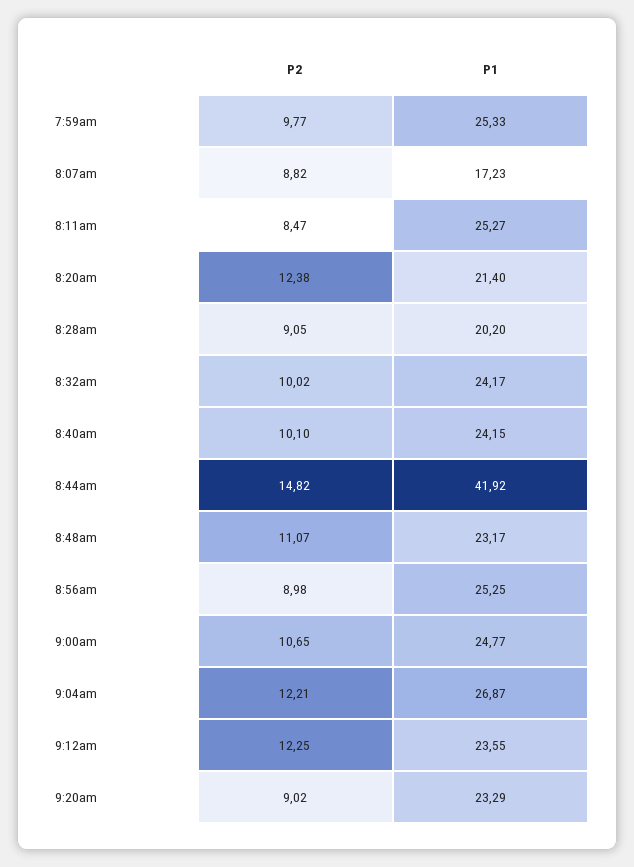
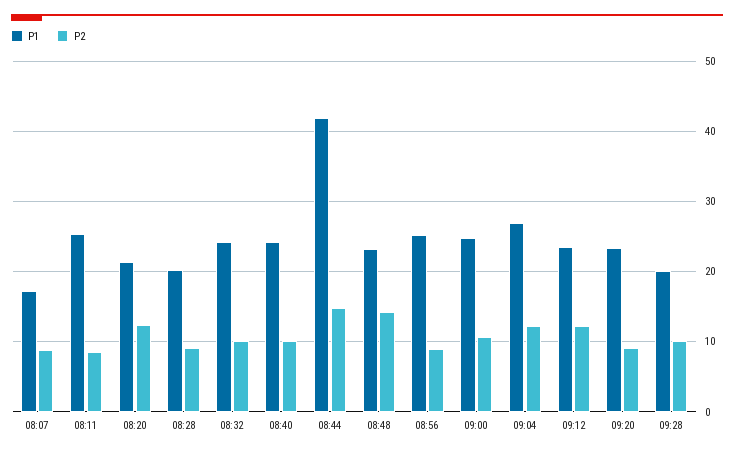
P2, 7:59am: 9.77 -> none
P1, 7:59am: 25.33 -> none
P2, 8:48am: 11.07 -> 14
P1, 09:28: none -> 20
P2, 09:28: none -> 10

